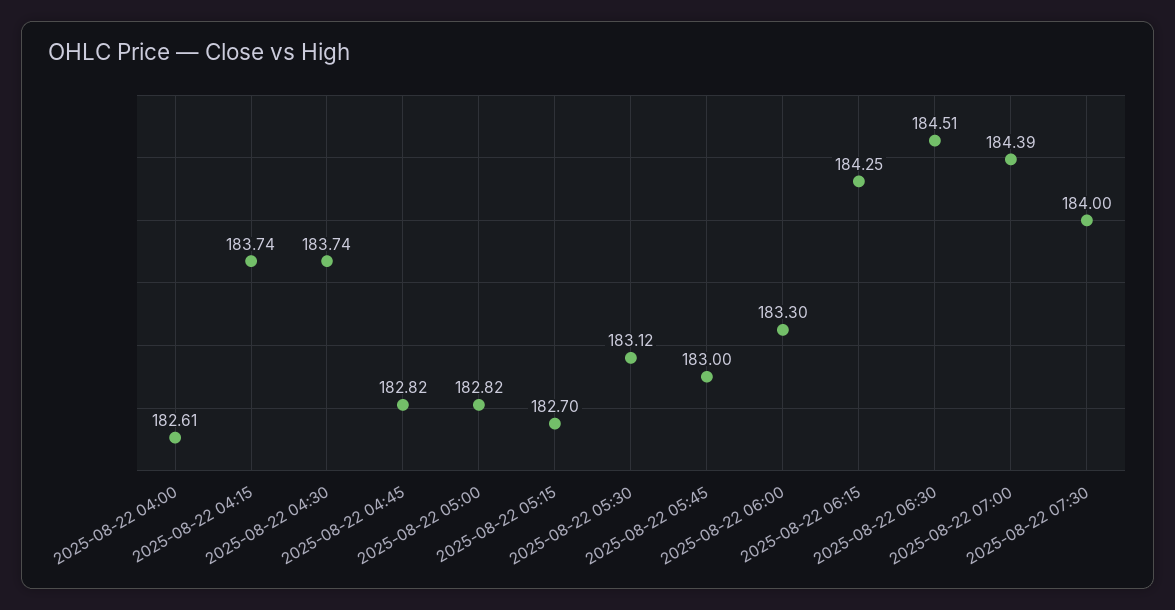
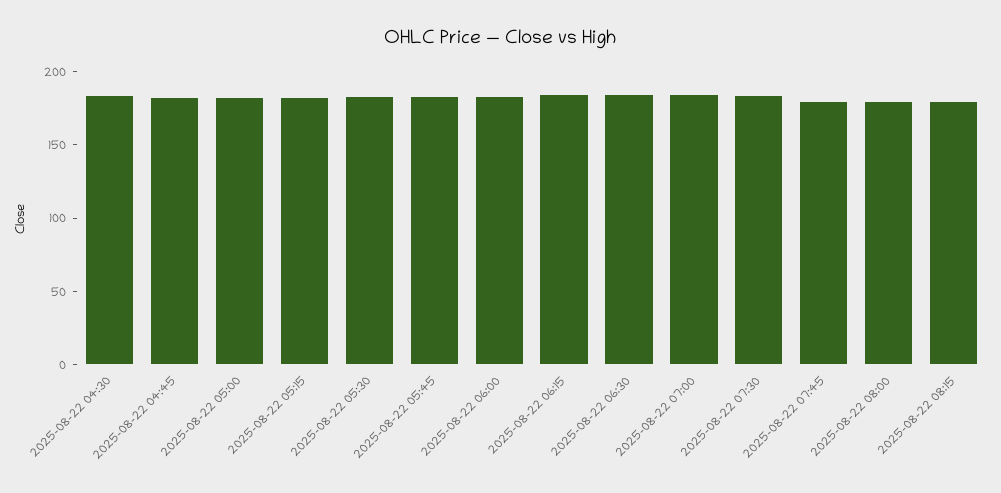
2025-08-22 04:00: 182.61 -> none
2025-08-22 04:15: 183.74 -> none
2025-08-22 07:45: none -> 180
2025-08-22 08:00: none -> 180
2025-08-22 08:15: none -> 180

